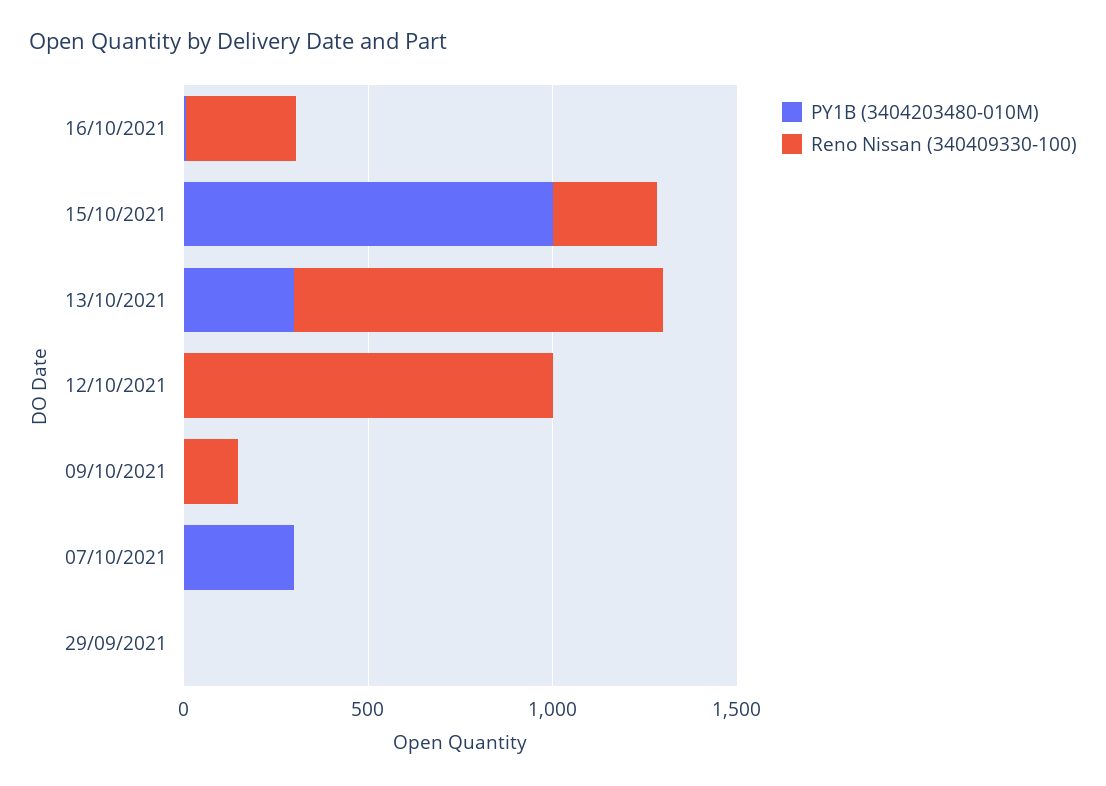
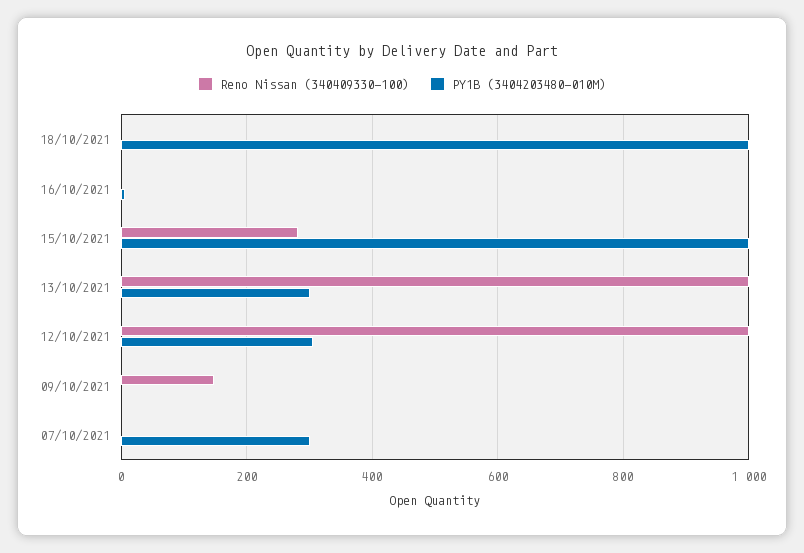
Reno Nissan (340409330-100), 16/10/2021: 300 -> 0
PY1B (3404203480-010M), 12/10/2021: 0 -> 300
PY1B (3404203480-010M), 29/09/2021: 0 -> none
Reno Nissan (340409330-100), 29/09/2021: 0 -> none
Reno Nissan (340409330-100), 18/10/2021: none -> 0
PY1B (3404203480-010M), 18/10/2021: none -> 1000

